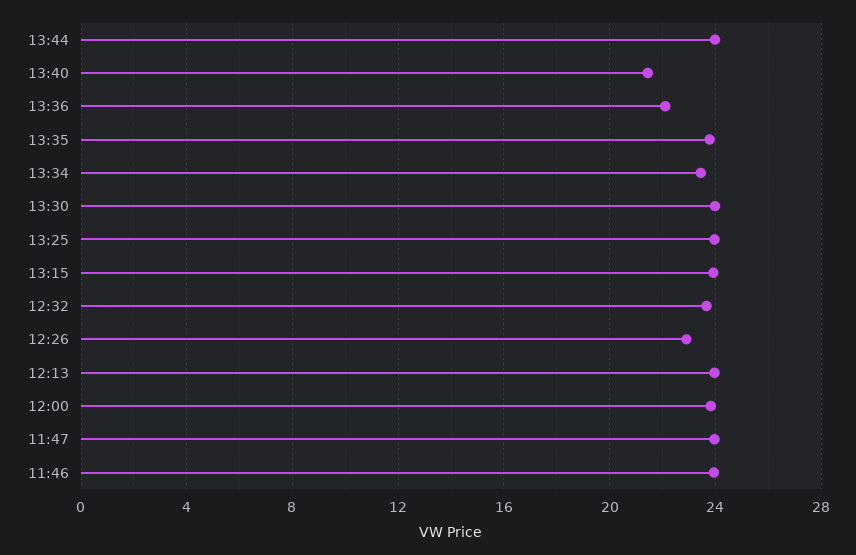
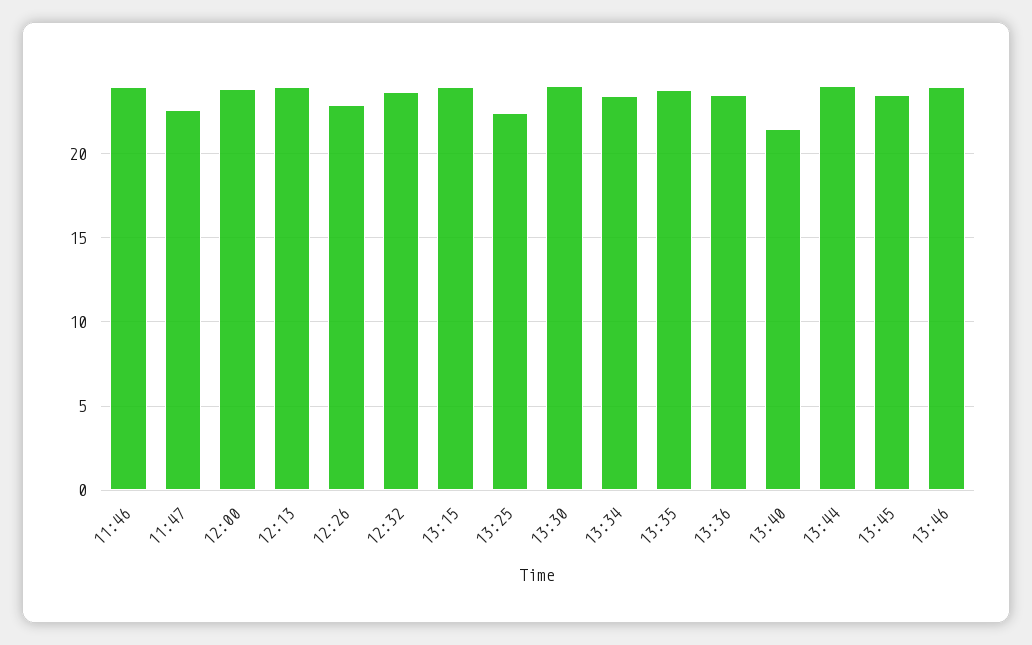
13:36: 22 -> 23.5
13:25: 24 -> 22.5
11:47: 24 -> 22.5
13:45: none -> 23.5
13:46: none -> 24

